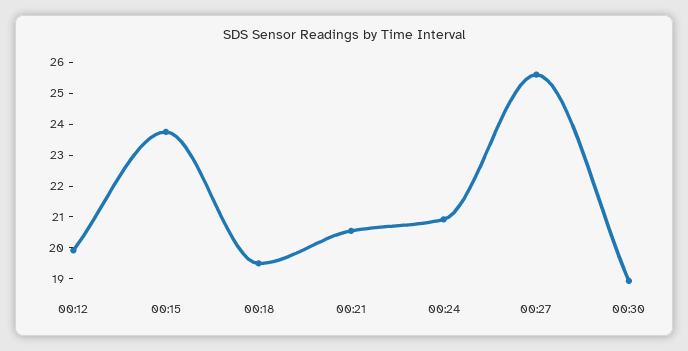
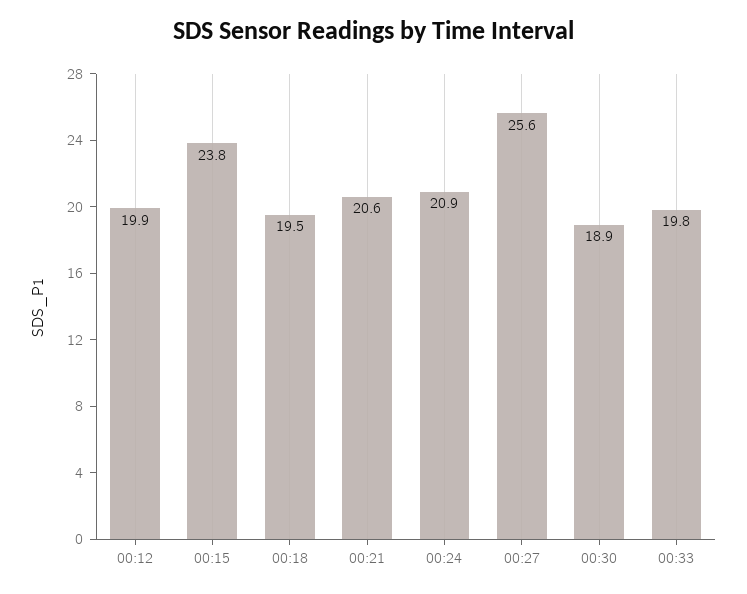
00:33: none -> 19.8

